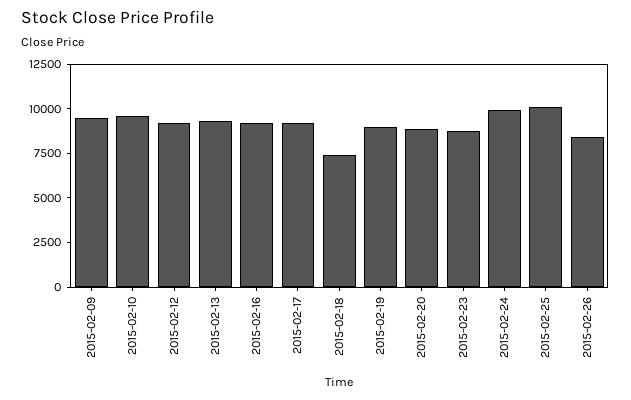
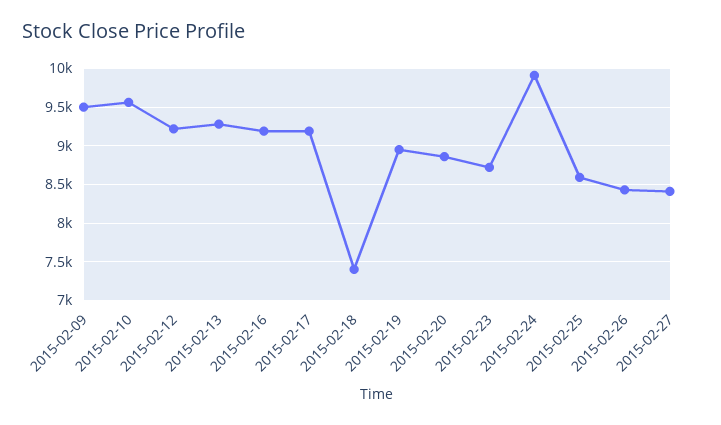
2015-02-25: 10000 -> 8600
2015-02-27: none -> 8400

